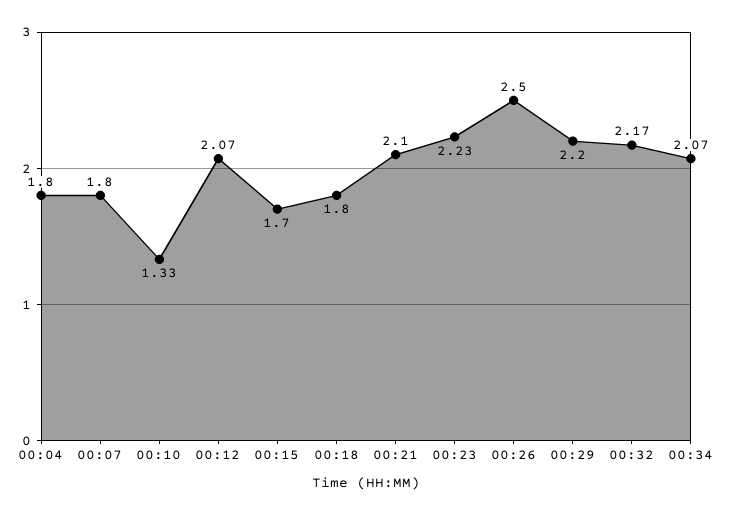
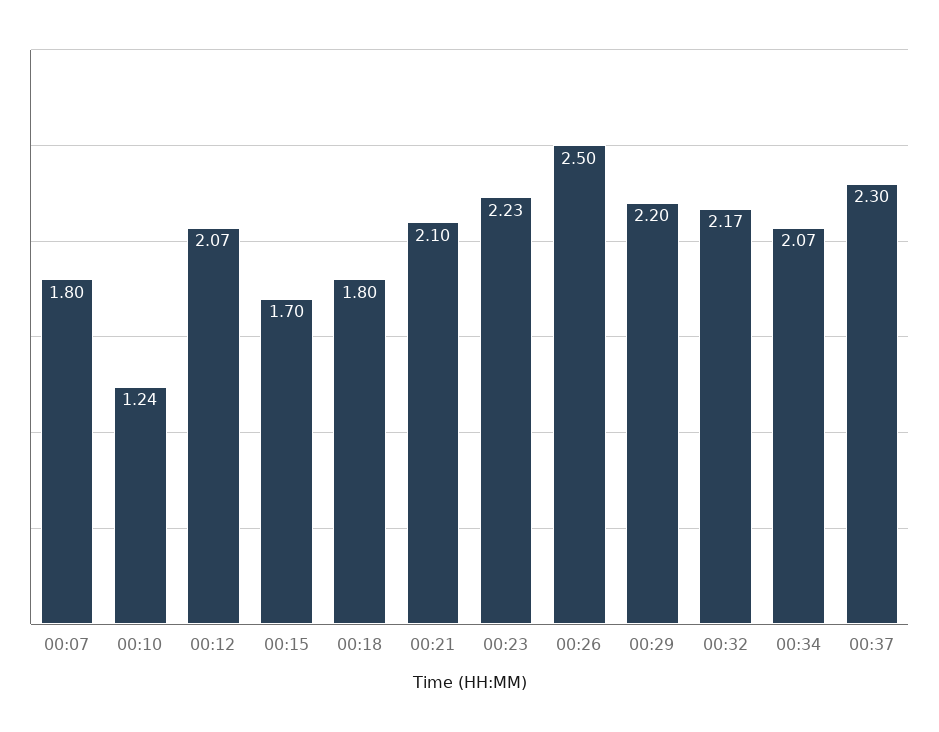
00:04: 1.8 -> none
00:10: 1.33 -> 1.24
00:37: none -> 2.3

